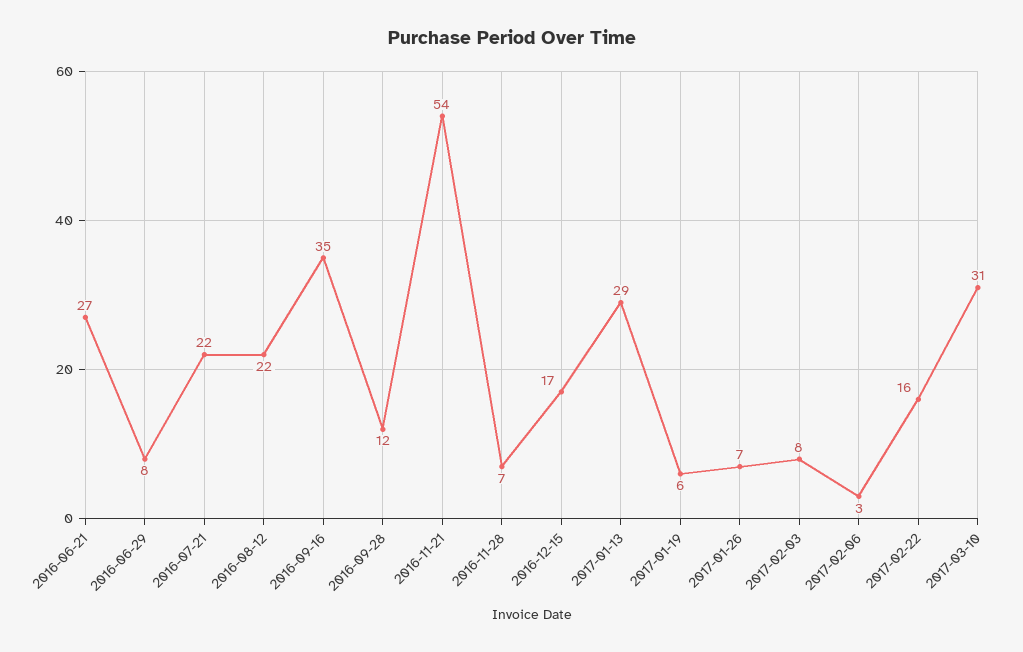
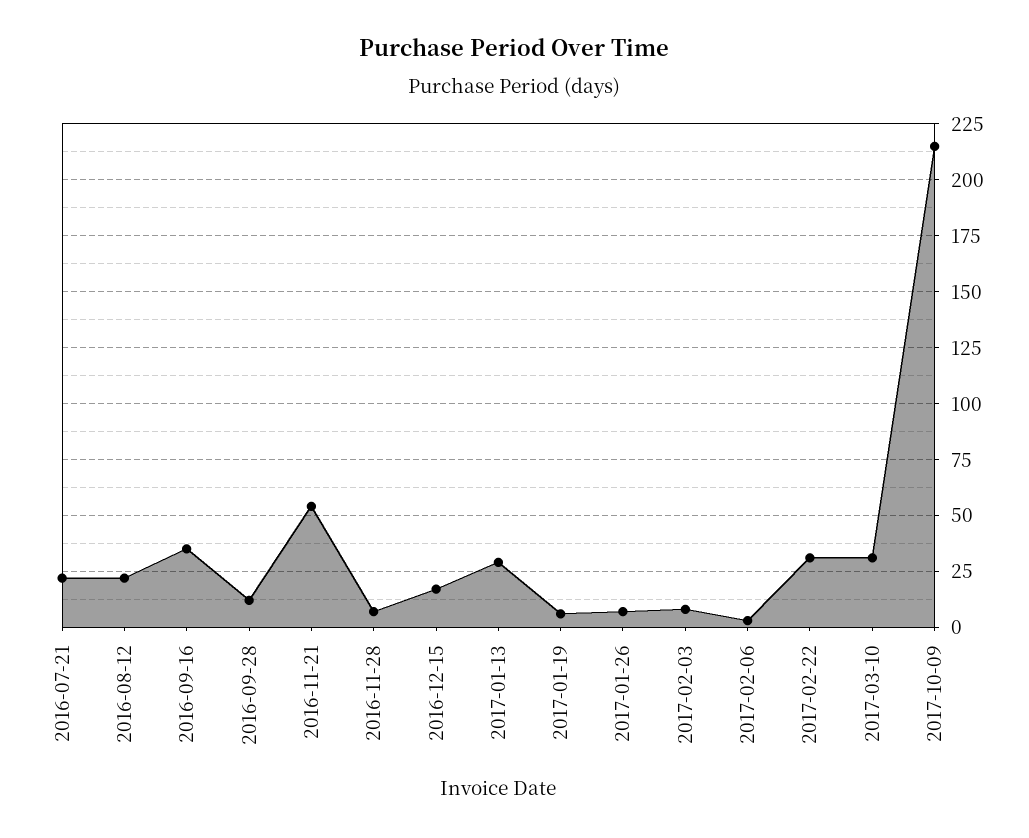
2016-06-21: 27 -> none
2016-06-29: 8 -> none
2017-02-22: 16 -> 30
2017-10-09: none -> 215

